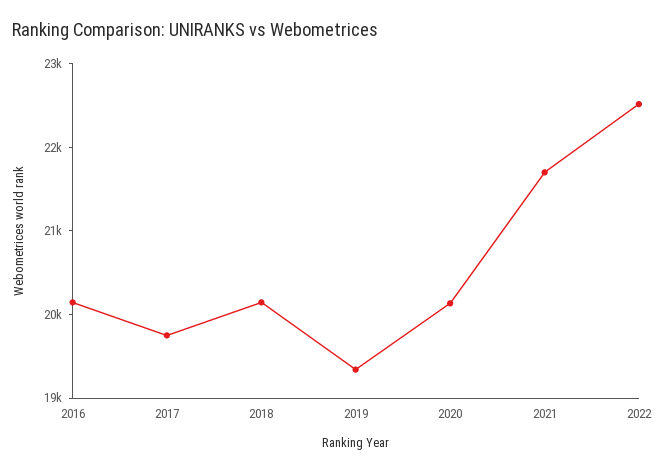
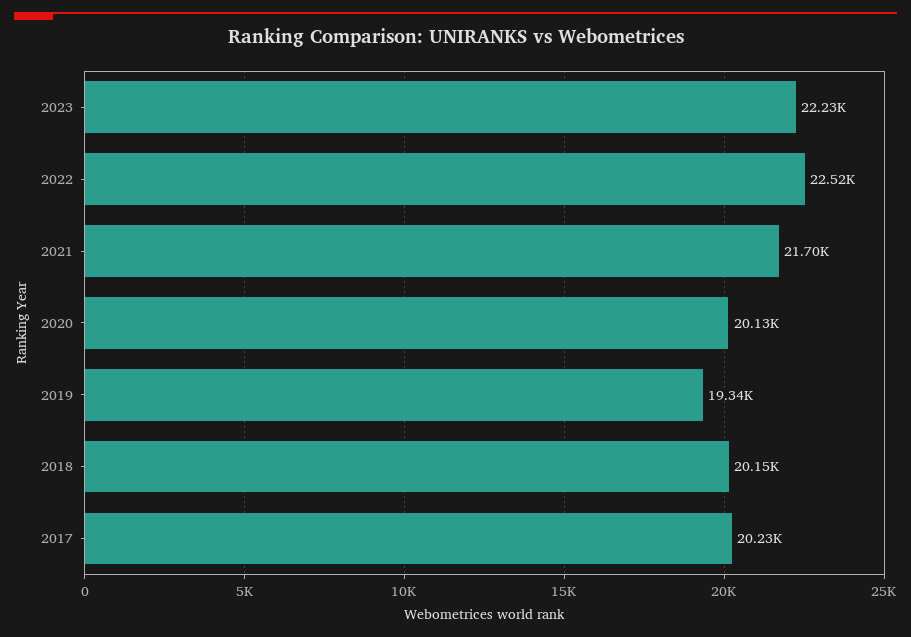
2016: 20200 -> none
2017: 19800 -> 20230
2023: none -> 22230

